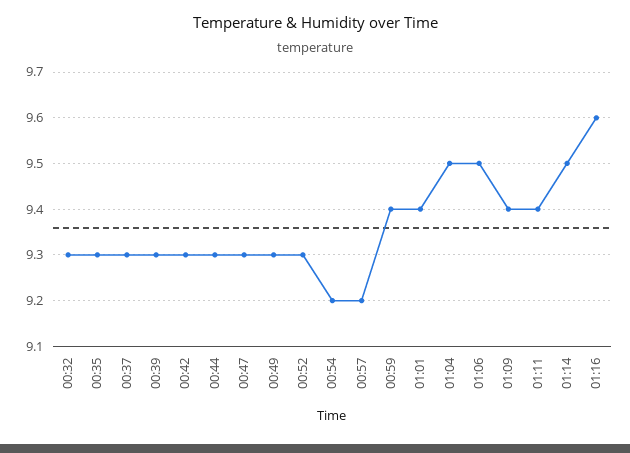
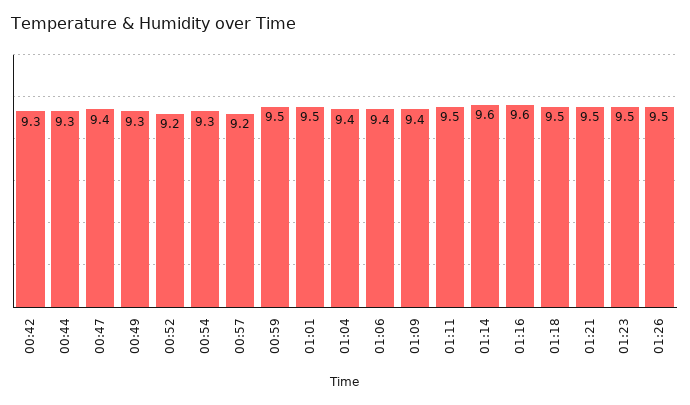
00:32: 9.3 -> none
00:35: 9.3 -> none
00:37: 9.3 -> none
00:39: 9.3 -> none
00:47: 9.3 -> 9.4
00:52: 9.3 -> 9.2
00:54: 9.2 -> 9.3
00:59: 9.4 -> 9.5
01:01: 9.4 -> 9.5
01:04: 9.5 -> 9.4
01:06: 9.5 -> 9.4
01:11: 9.4 -> 9.5
01:14: 9.5 -> 9.6
01:18: none -> 9.5
01:21: none -> 9.5
01:23: none -> 9.5
01:26: none -> 9.5

